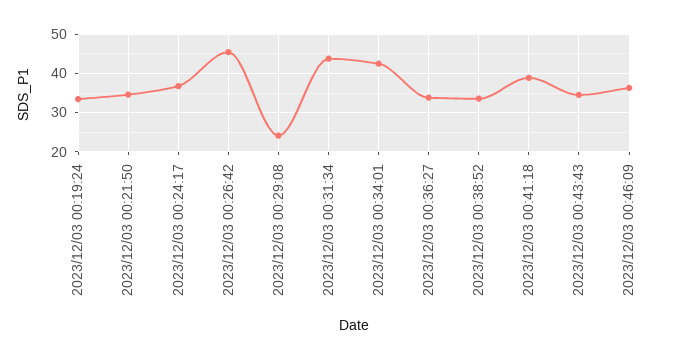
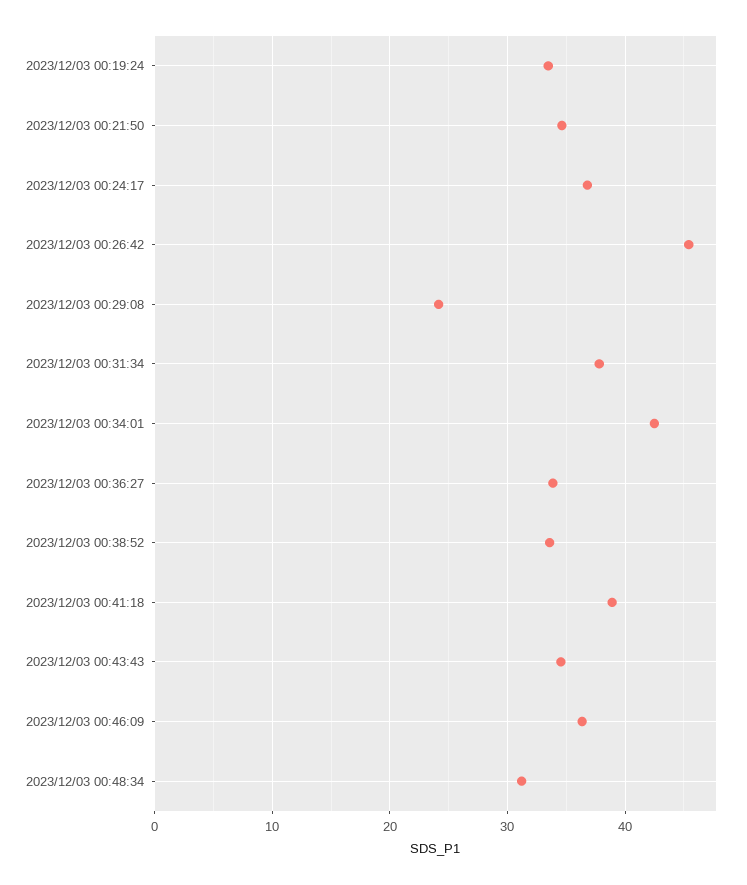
2023/12/03 00:31:34: 44 -> 38
2023/12/03 00:48:34: none -> 31

